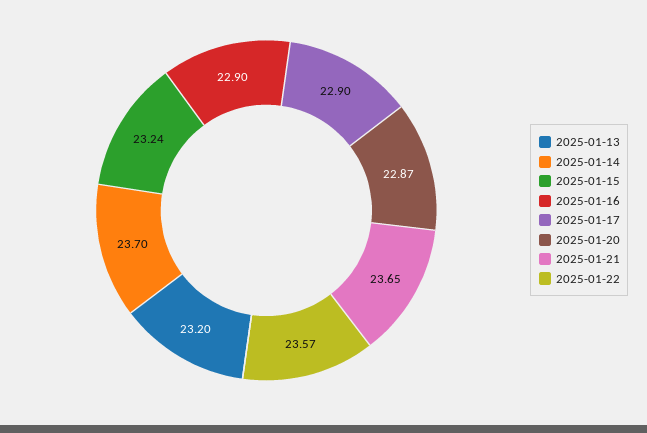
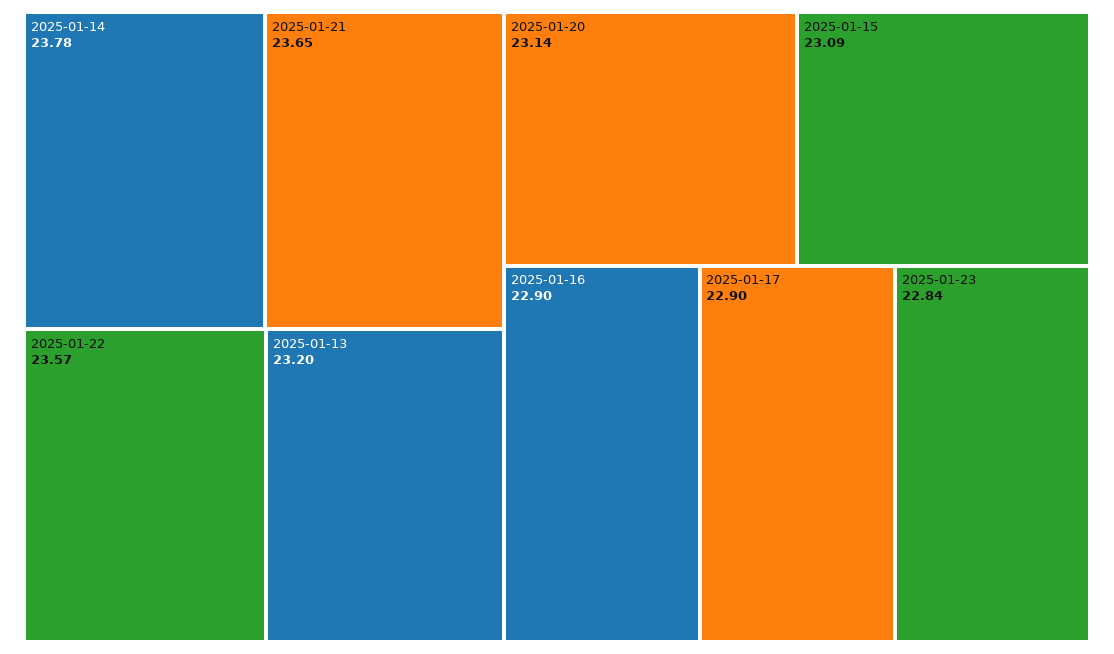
2025-01-14: 23.7 -> 23.78
2025-01-15: 23.24 -> 23.09
2025-01-20: 22.87 -> 23.14
2025-01-23: none -> 22.84

